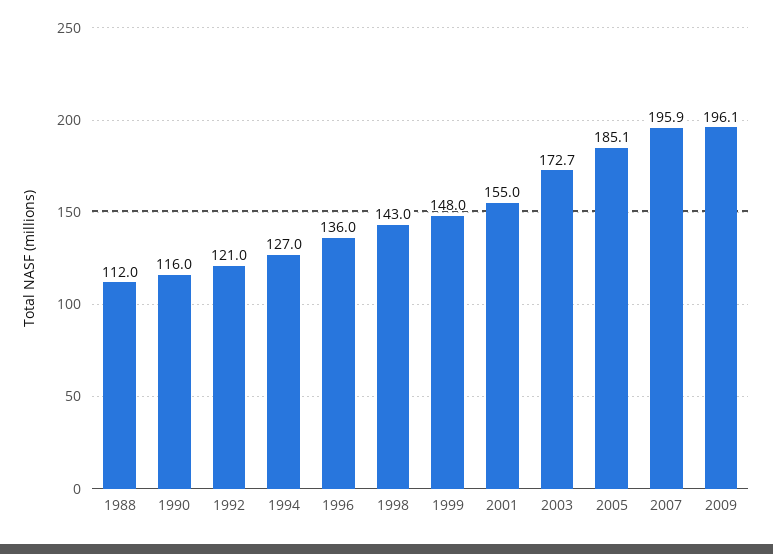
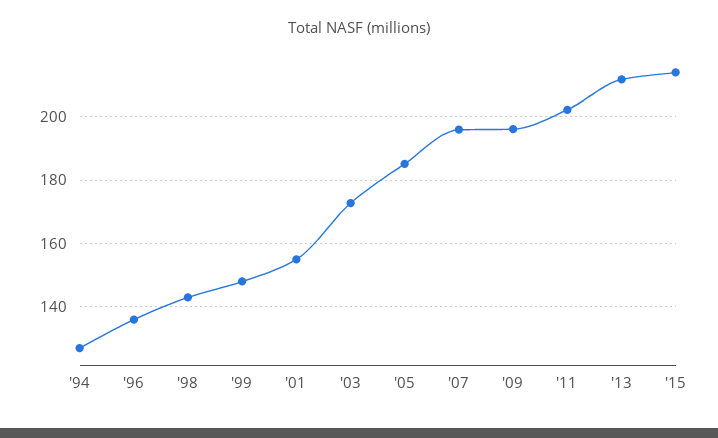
1988: 112 -> none
1990: 116 -> none
1992: 121 -> none
'11: none -> 202
'13: none -> 212
'15: none -> 214

